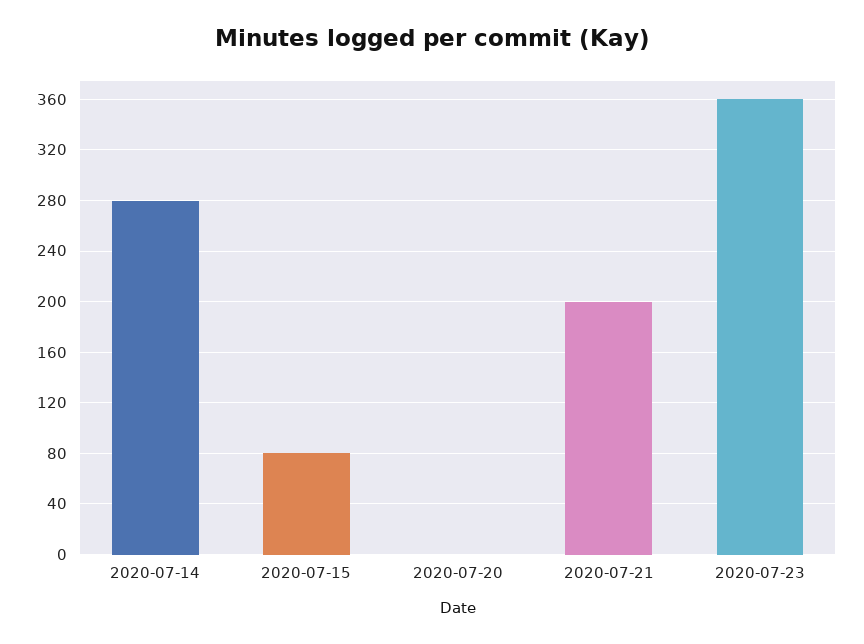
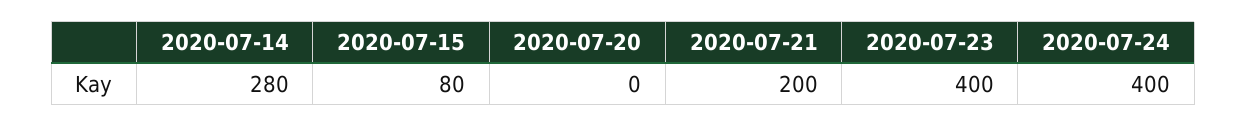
2020-07-23: 360 -> 400
2020-07-24: none -> 400

